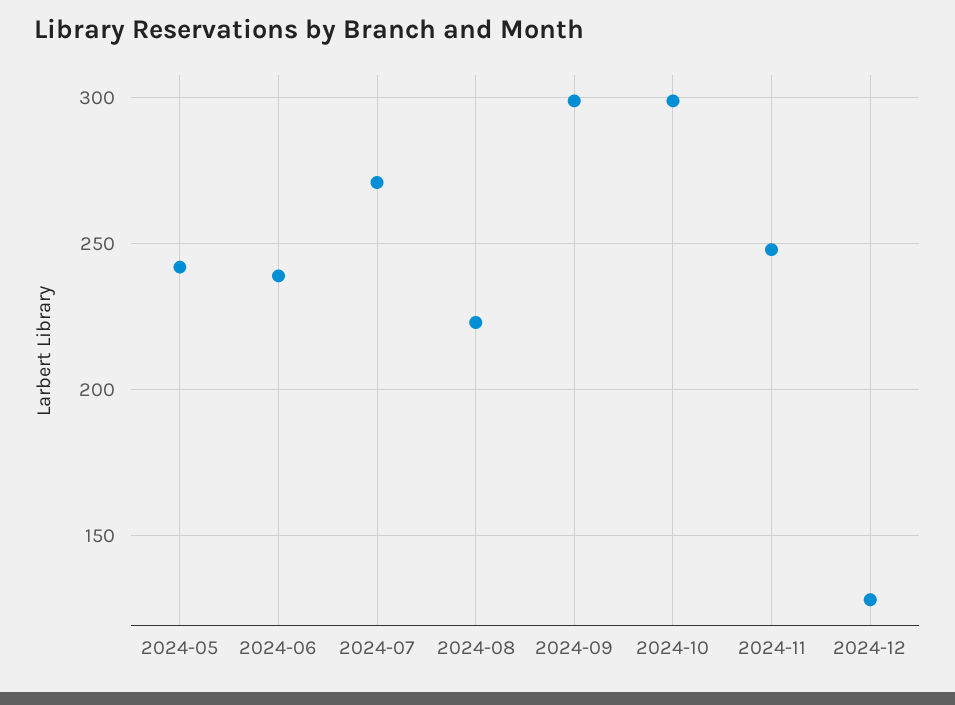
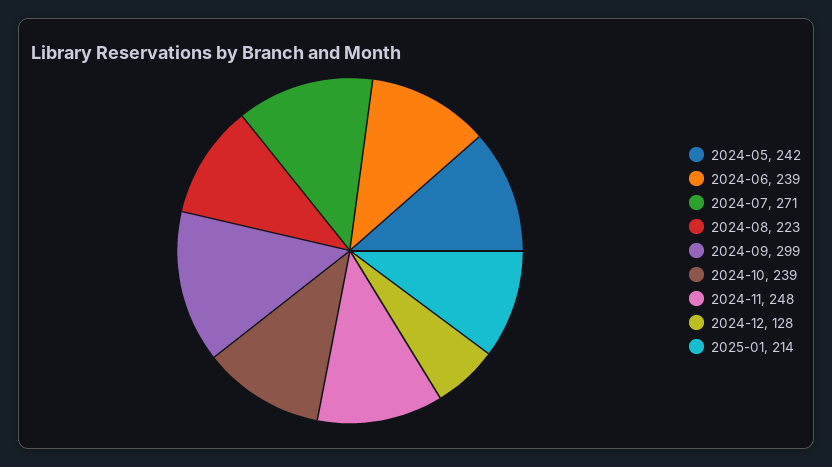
2024-10: 300 -> 239
2025-01: none -> 214

